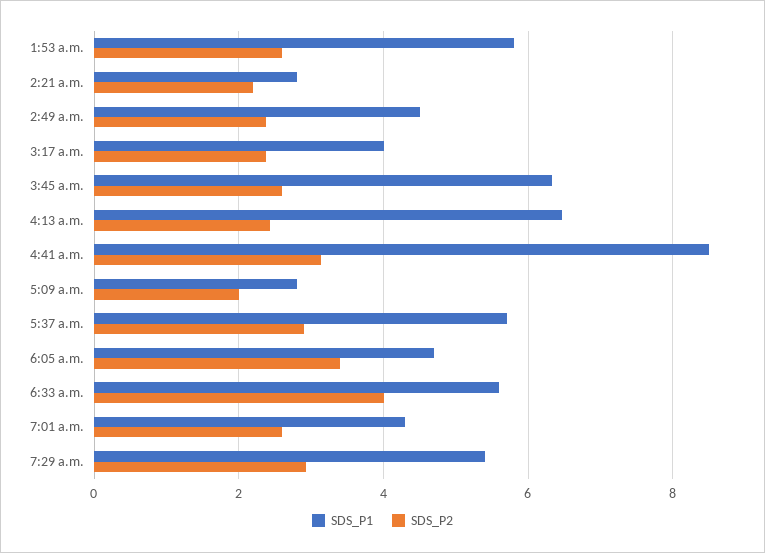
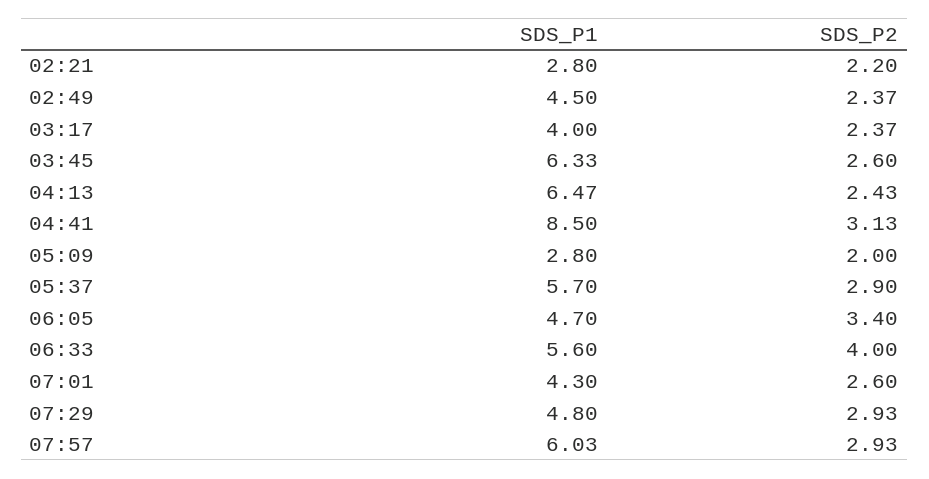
SDS_P1, 1:53 a.m.: 5.8 -> none
SDS_P2, 1:53 a.m.: 2.6 -> none
SDS_P1, 7:29 a.m.: 5.4 -> 4.8
SDS_P1, 07:57: none -> 6.03
SDS_P2, 07:57: none -> 2.93

